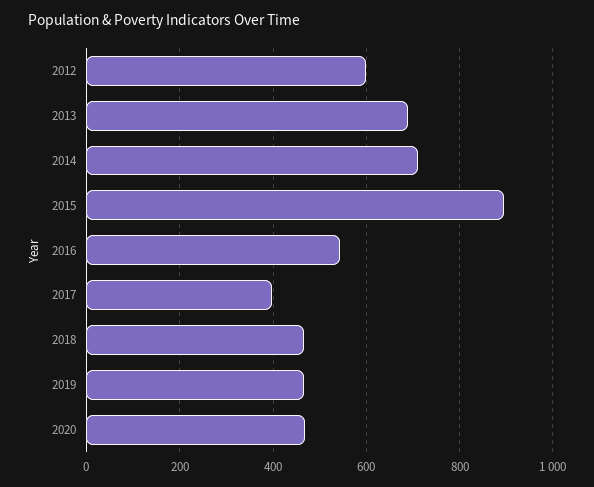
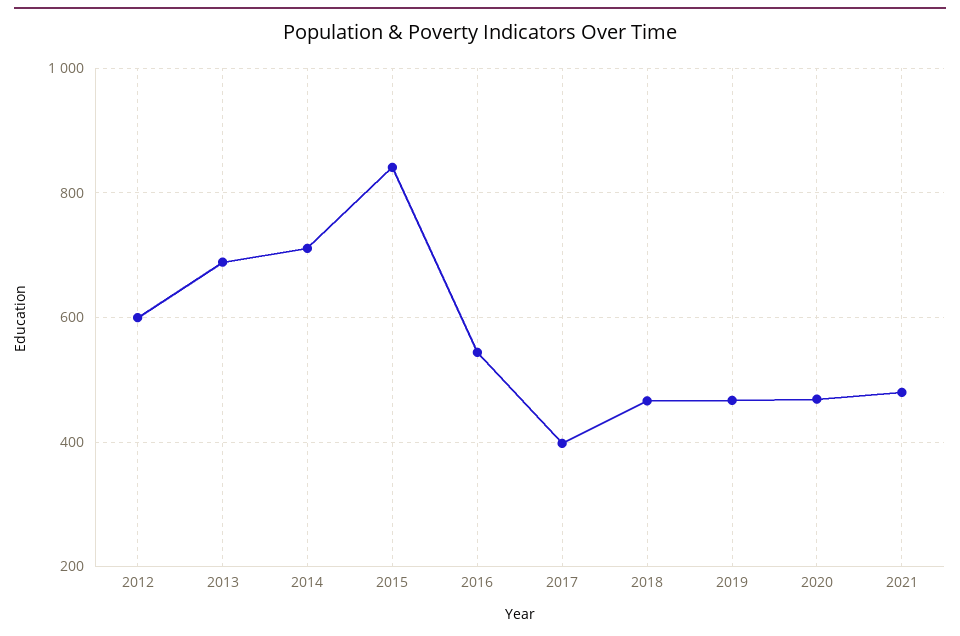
2015: 900 -> 840
2021: none -> 480

